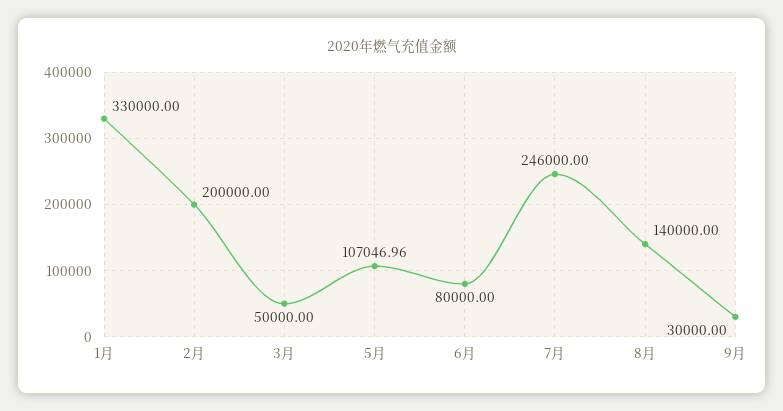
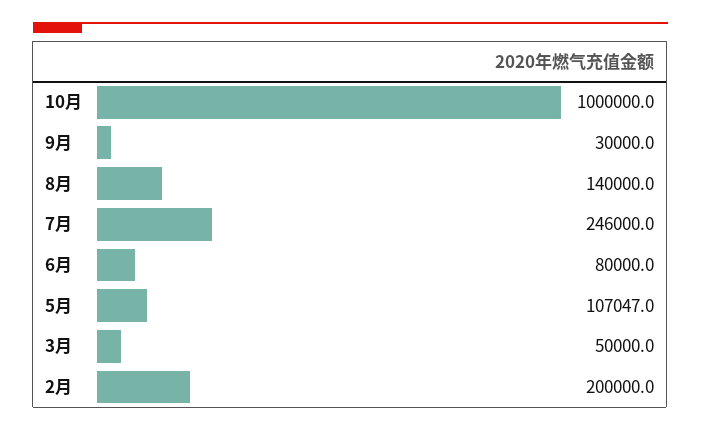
1月: 330000 -> none
10月: none -> 1000000

